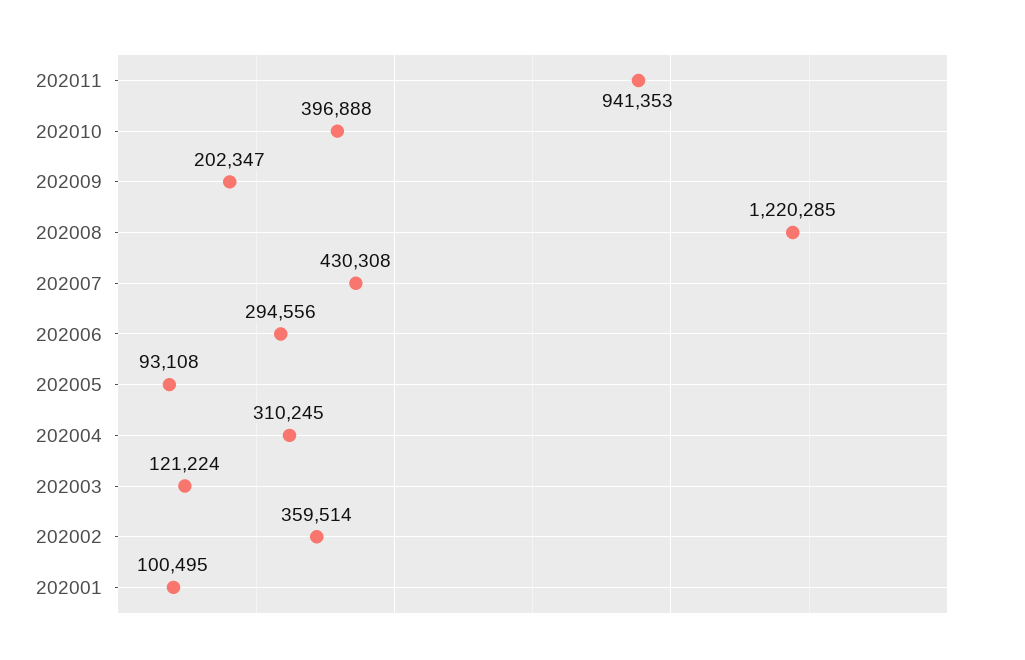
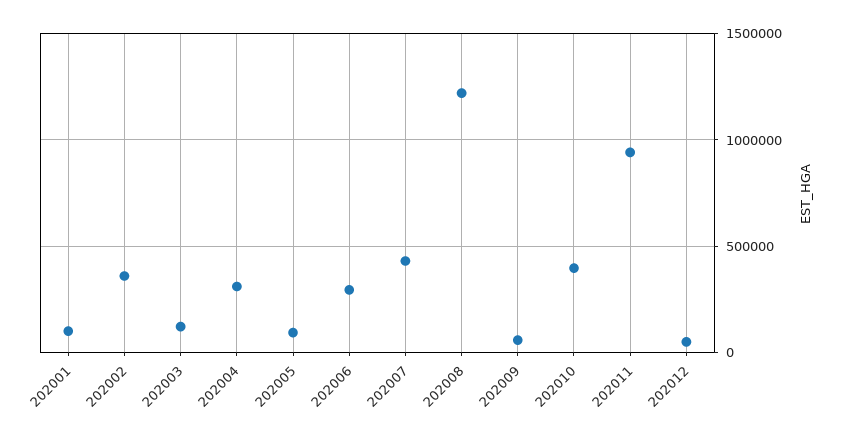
202009: 202347 -> 50000
202012: none -> 50000

